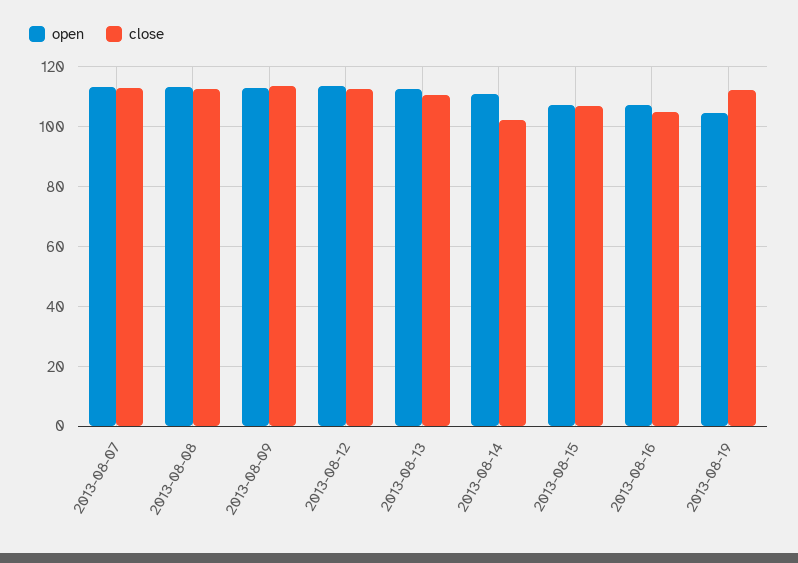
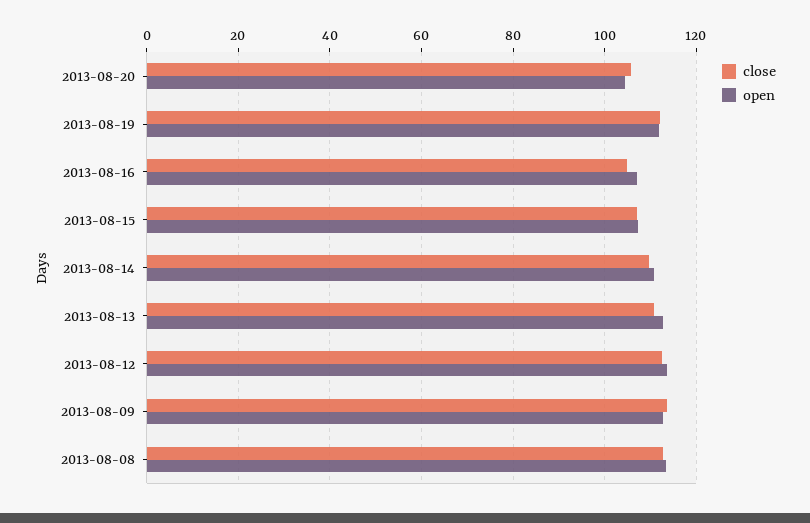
open, 2013-08-07: 112.5 -> none
close, 2013-08-07: 112.5 -> none
close, 2013-08-14: 102.5 -> 110
open, 2013-08-19: 105 -> 112
close, 2013-08-20: none -> 106
open, 2013-08-20: none -> 104

